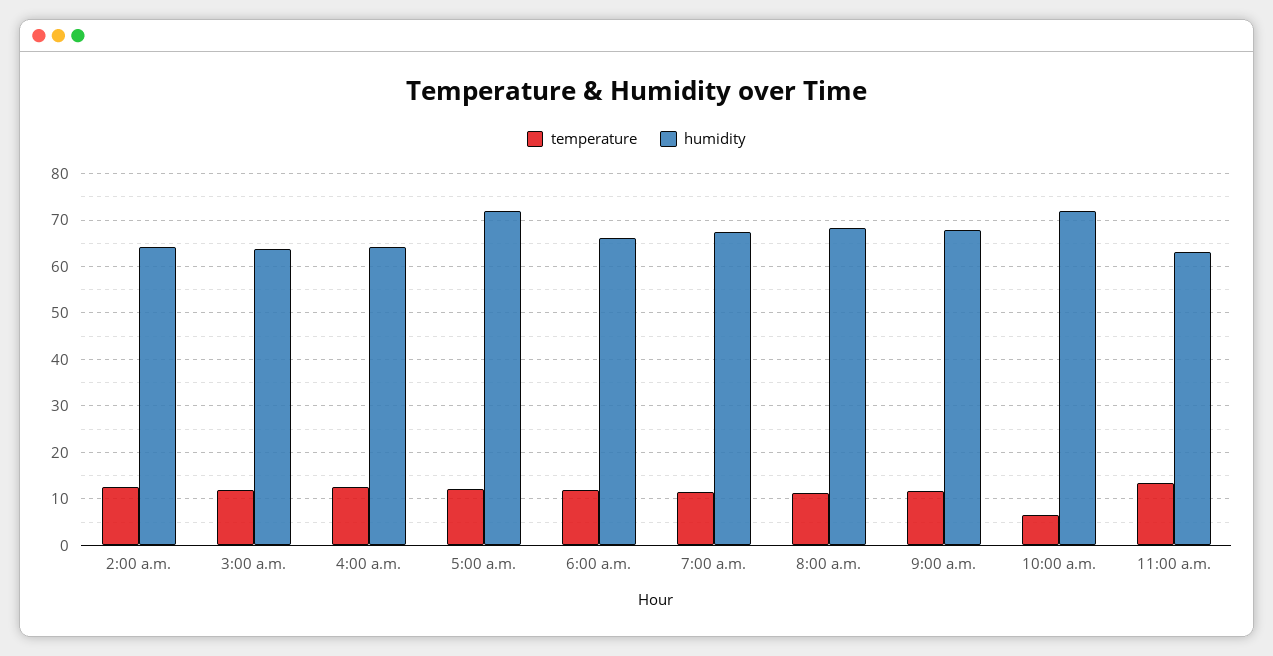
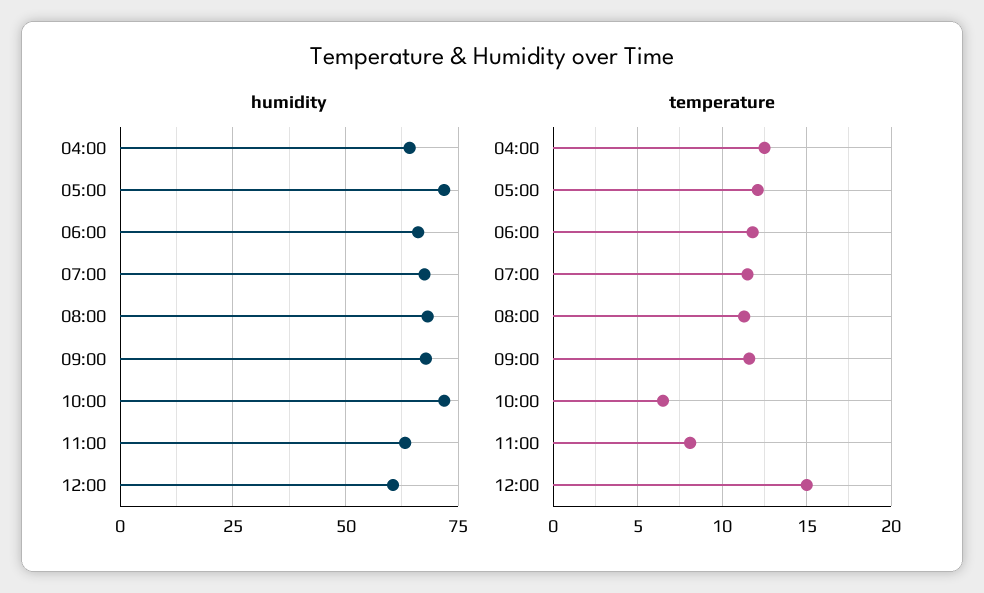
temperature, 2:00 a.m.: 12 -> none
humidity, 2:00 a.m.: 64 -> none
temperature, 3:00 a.m.: 12 -> none
humidity, 3:00 a.m.: 64 -> none
temperature, 11:00 a.m.: 14 -> 8
humidity, 12:00: none -> 60
temperature, 12:00: none -> 15

